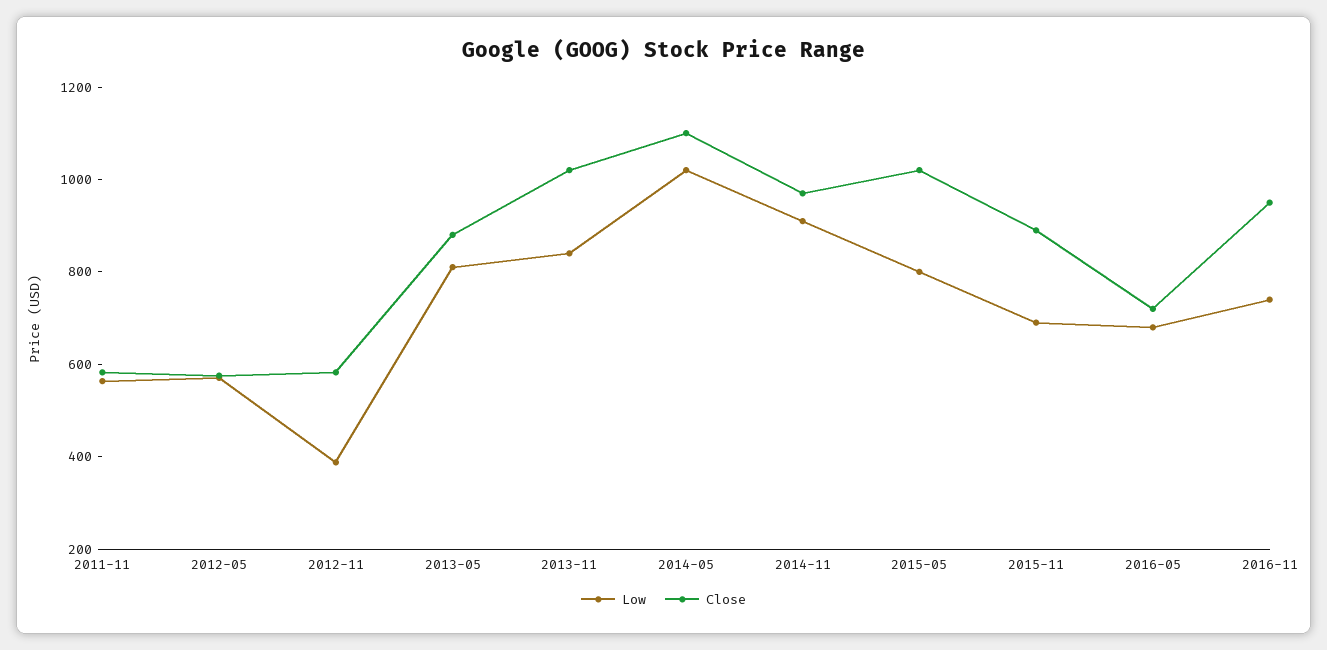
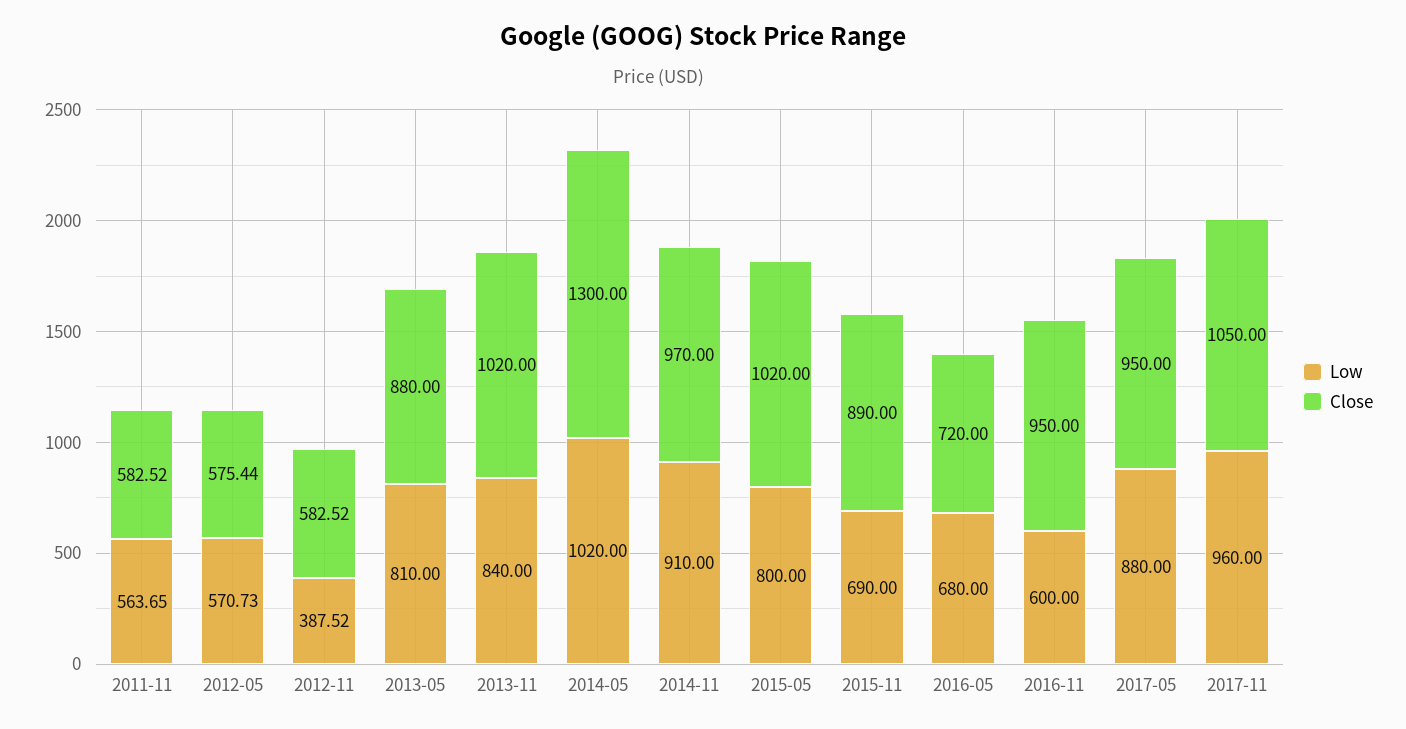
Close, 2014-05: 1100 -> 1300
Low, 2016-11: 750 -> 600
Low, 2017-05: none -> 880
Close, 2017-05: none -> 950
Low, 2017-11: none -> 960
Close, 2017-11: none -> 1050

